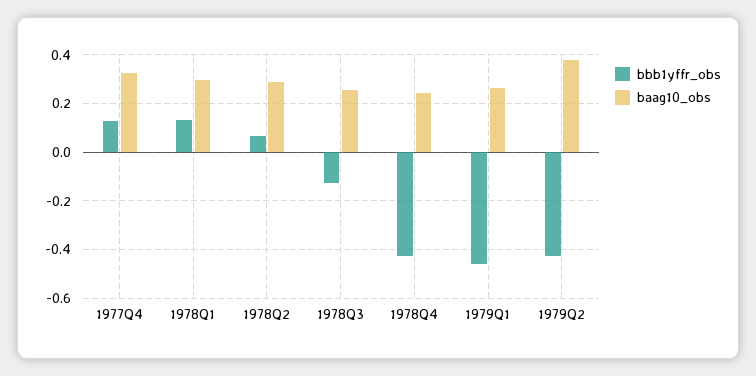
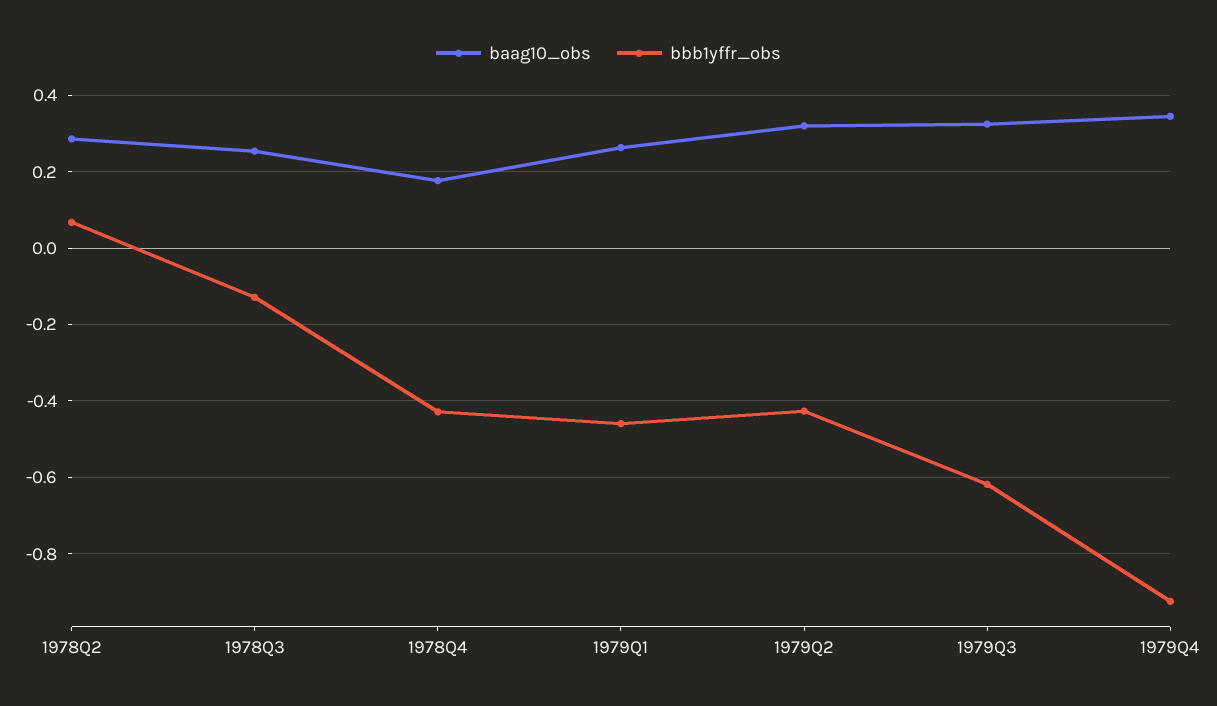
bbb1yffr_obs, 1977Q4: 0.125 -> none
baag10_obs, 1977Q4: 0.325 -> none
bbb1yffr_obs, 1978Q1: 0.125 -> none
baag10_obs, 1978Q1: 0.3 -> none
baag10_obs, 1978Q4: 0.25 -> 0.18
baag10_obs, 1979Q2: 0.375 -> 0.32
baag10_obs, 1979Q3: none -> 0.32
bbb1yffr_obs, 1979Q3: none -> -0.62
baag10_obs, 1979Q4: none -> 0.34
bbb1yffr_obs, 1979Q4: none -> -0.92

